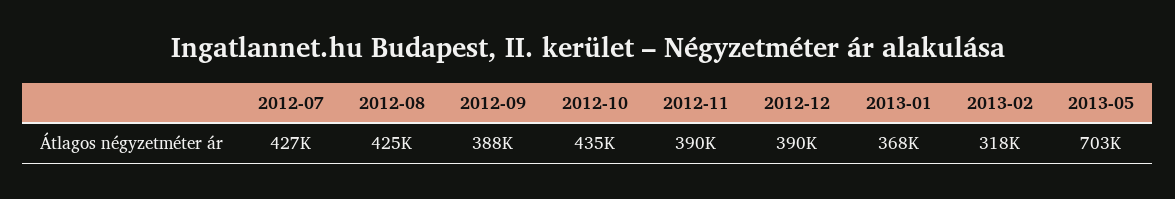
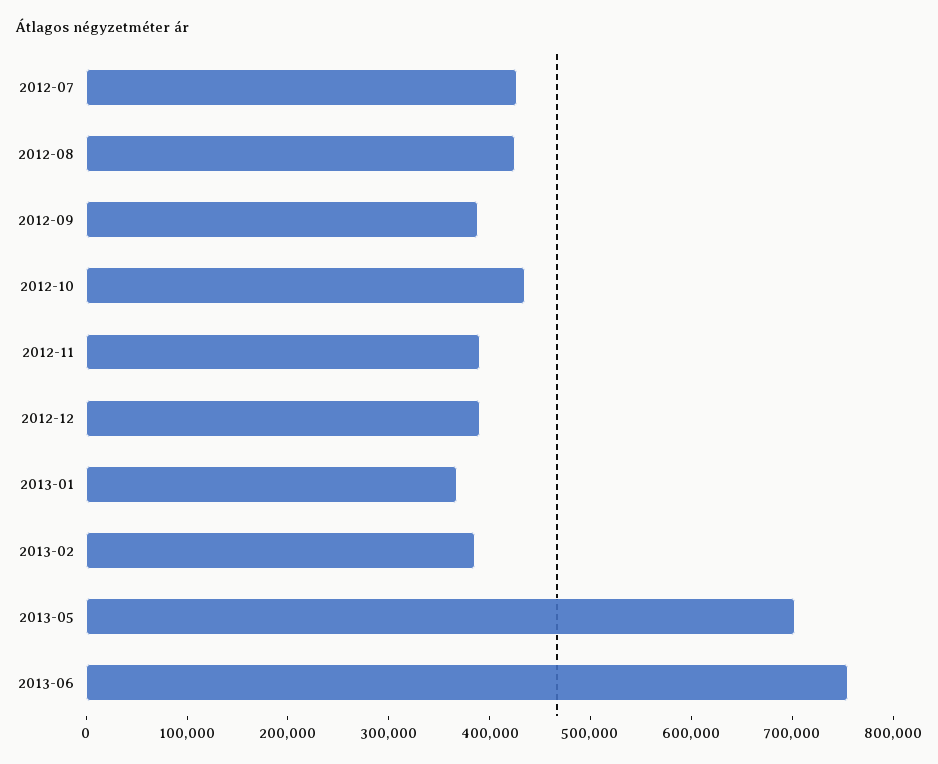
2013-02: 318000 -> 380000
2013-06: none -> 760000

